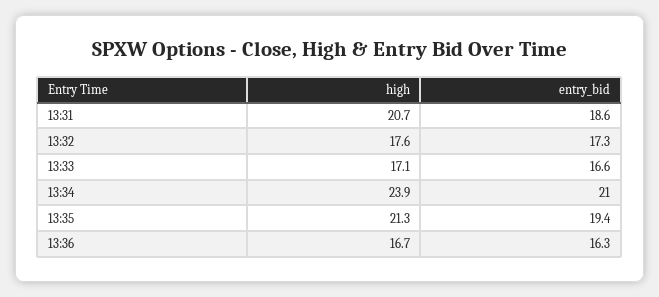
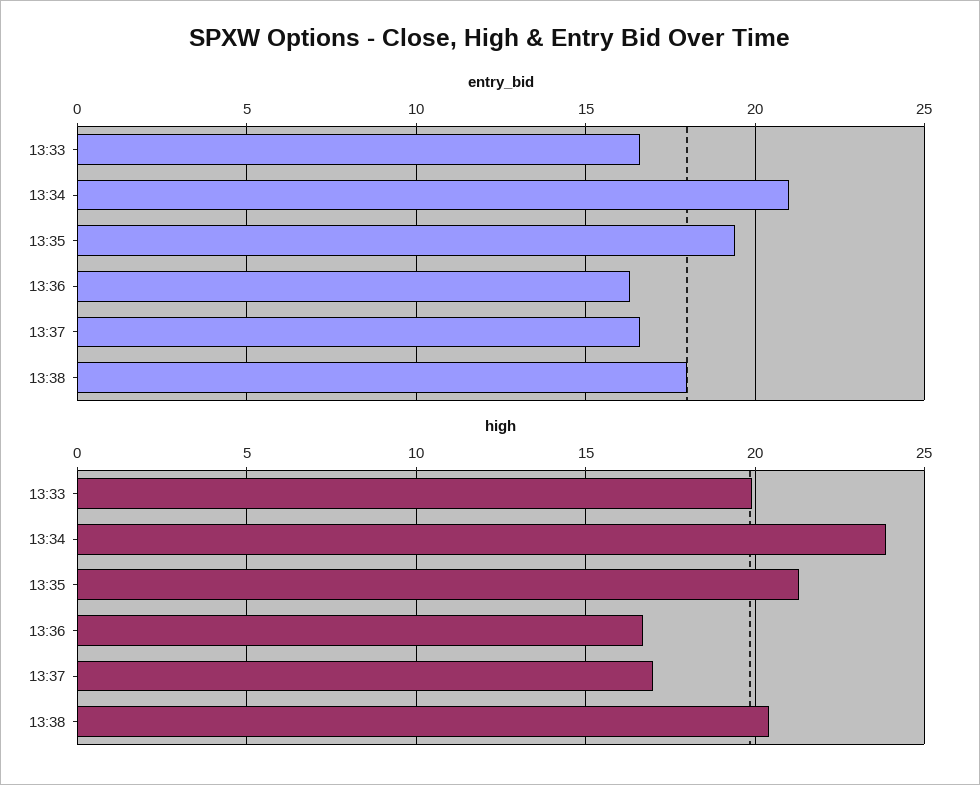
high, 13:31: 20.7 -> none
entry_bid, 13:31: 18.6 -> none
high, 13:32: 17.6 -> none
entry_bid, 13:32: 17.3 -> none
high, 13:33: 17.1 -> 20
entry_bid, 13:37: none -> 16.5
entry_bid, 13:38: none -> 18
high, 13:37: none -> 17
high, 13:38: none -> 20.5

